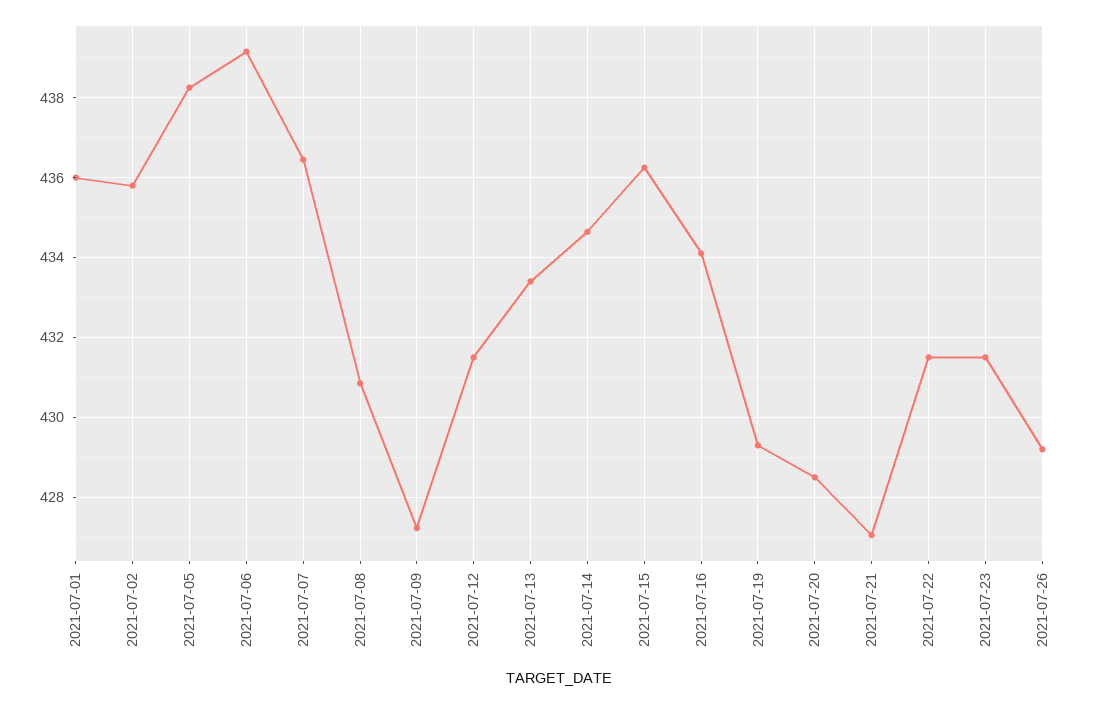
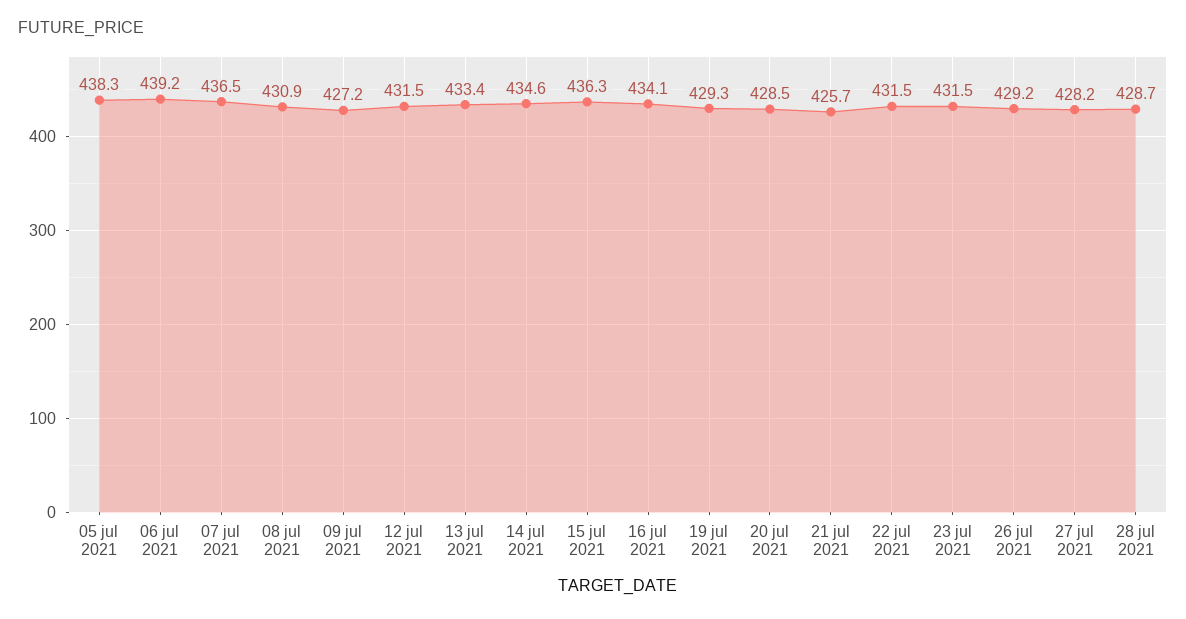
2021-07-01: 436 -> none
2021-07-02: 435.8 -> none
2021-07-21: 427 -> 425.7
27 jul 2021: none -> 428.2
28 jul 2021: none -> 428.7

